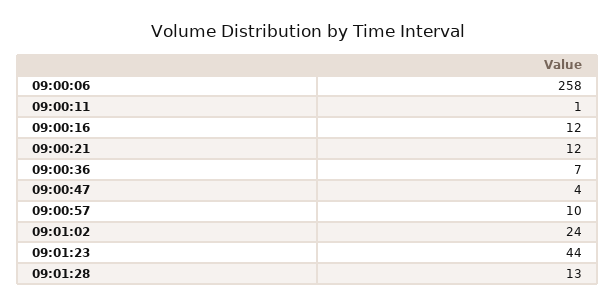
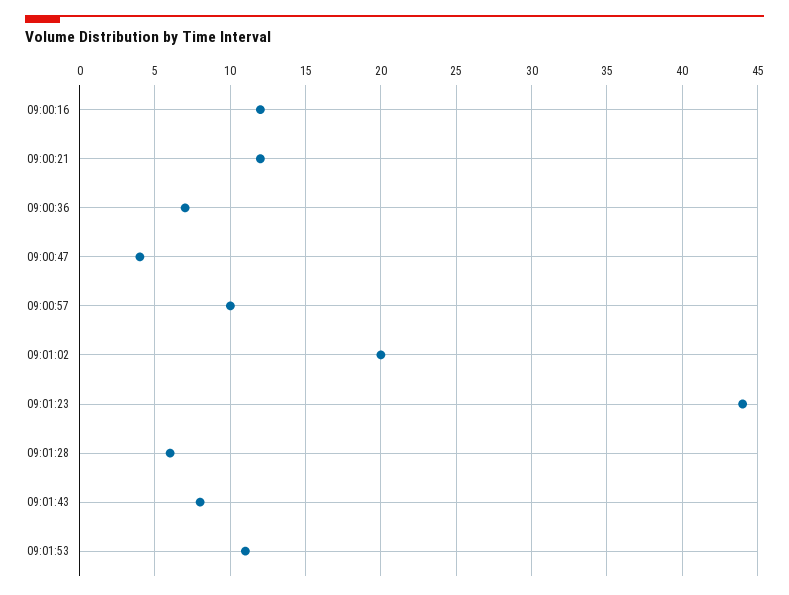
09:00:06: 258 -> none
09:00:11: 1 -> none
09:01:02: 24 -> 20
09:01:28: 13 -> 6
09:01:43: none -> 8
09:01:53: none -> 11

